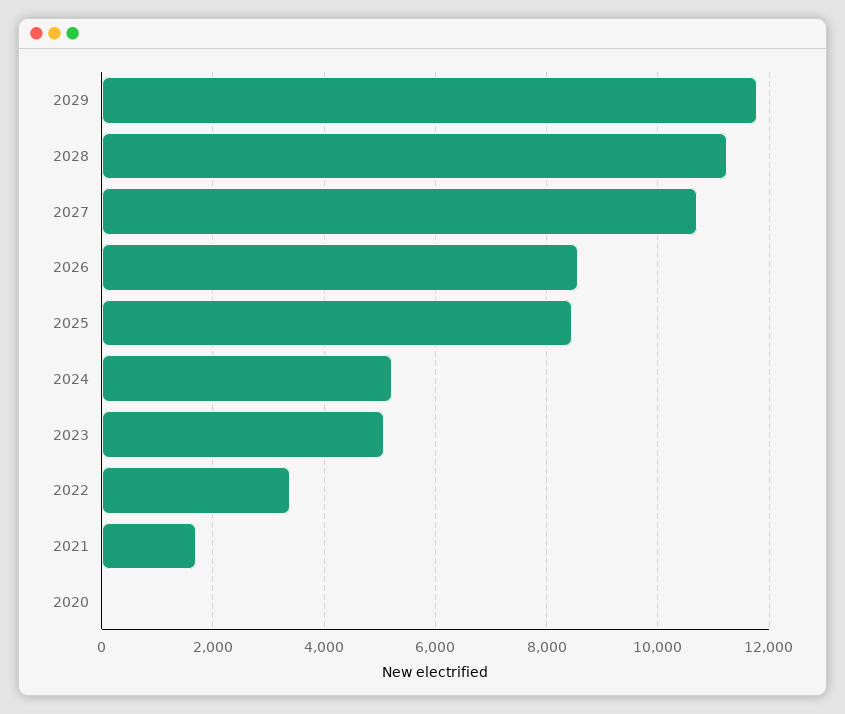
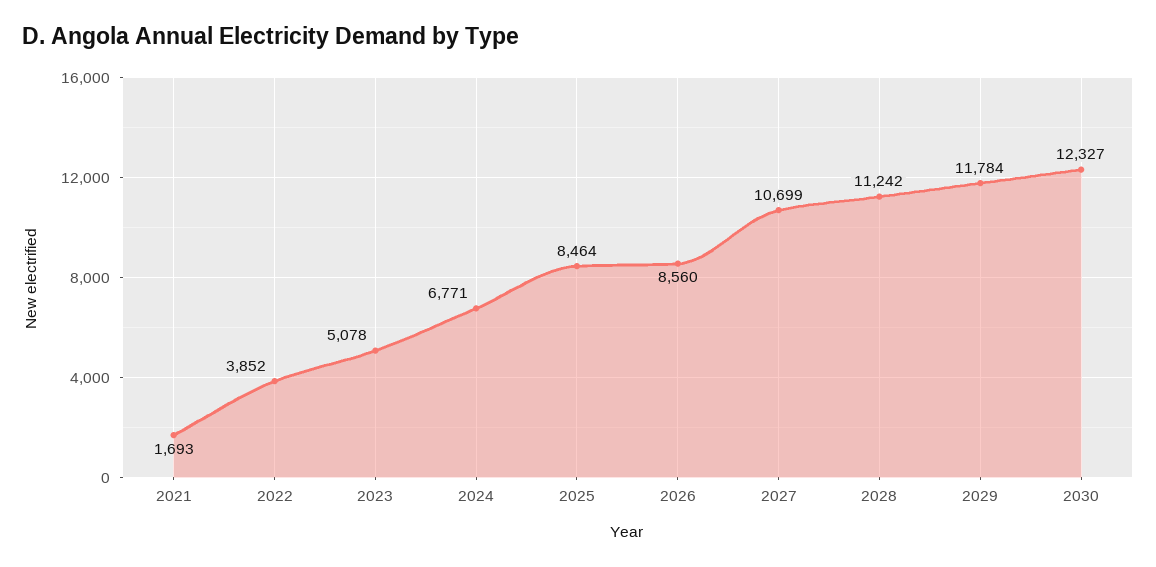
2024: 5200 -> 6771
2022: 3400 -> 3852
2020: 0 -> none
2030: none -> 12327

